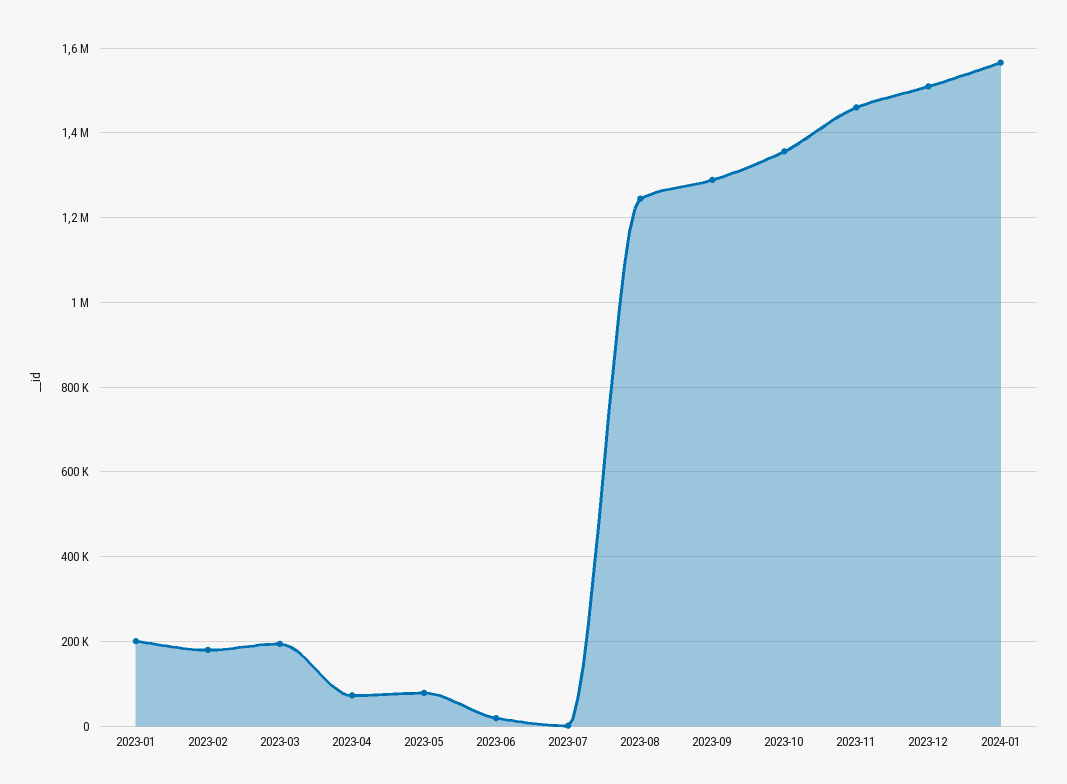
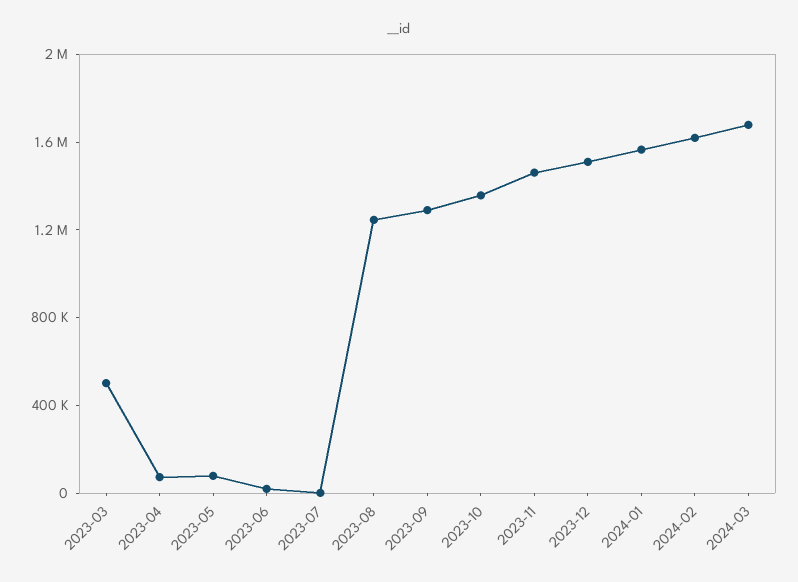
2023-01: 200000 -> none
2023-02: 180000 -> none
2023-03: 200000 -> 500000
2024-02: none -> 1600000
2024-03: none -> 1700000

